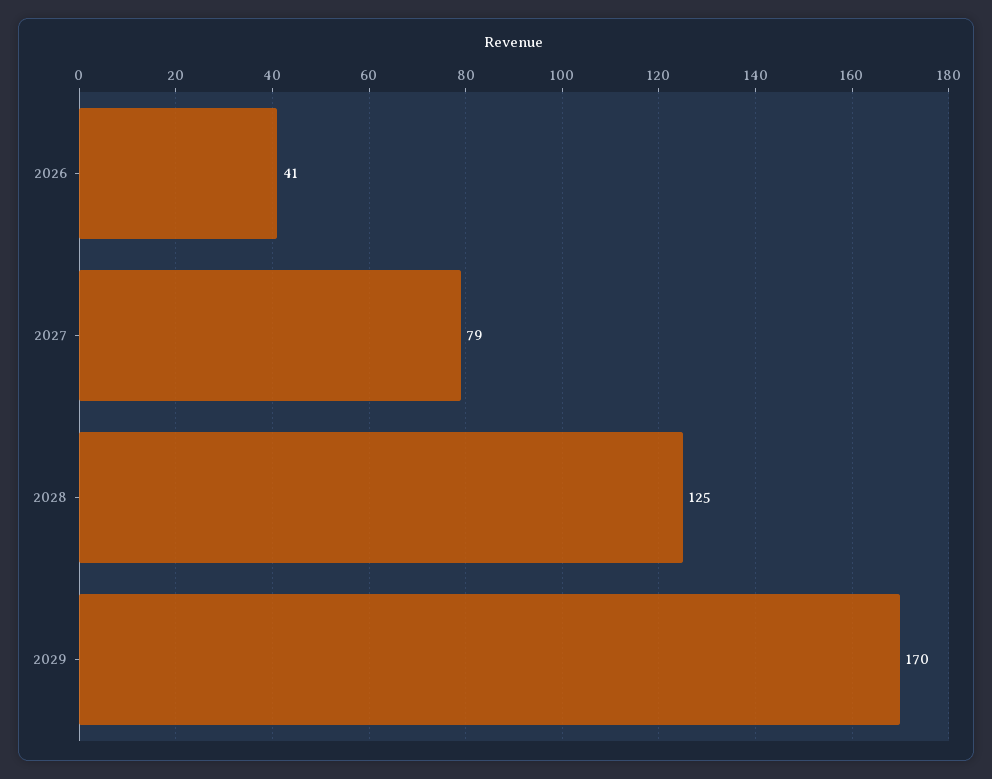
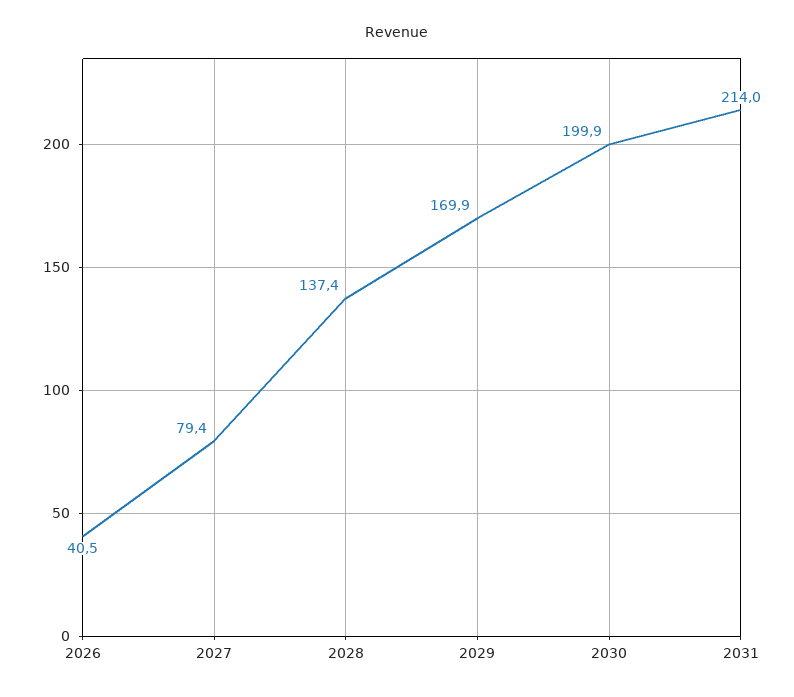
2028: 125 -> 137.4
2030: none -> 199.9
2031: none -> 214

